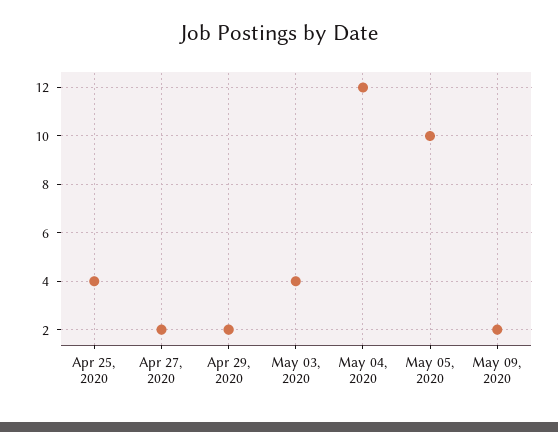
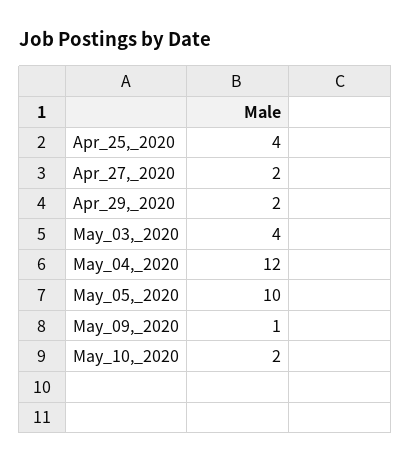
May 09, 2020: 2 -> 1
May_10,_2020: none -> 2

